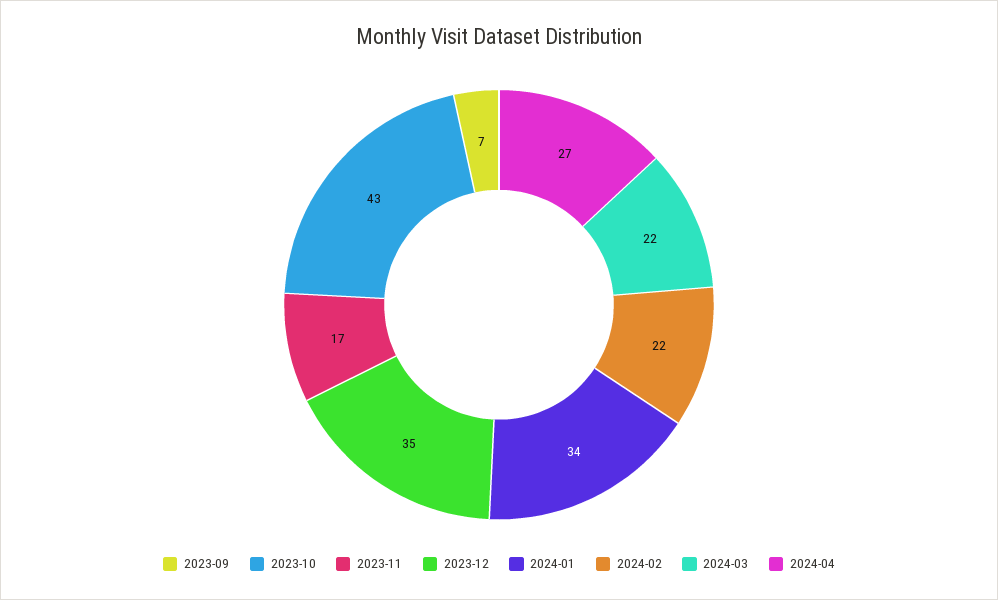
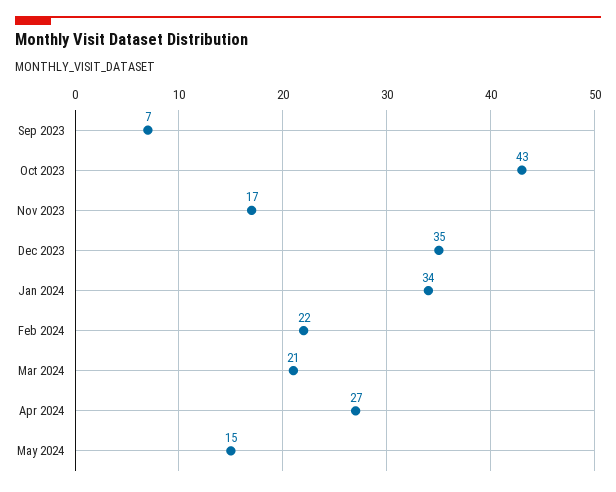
2024-03: 22 -> 21
May 2024: none -> 15

